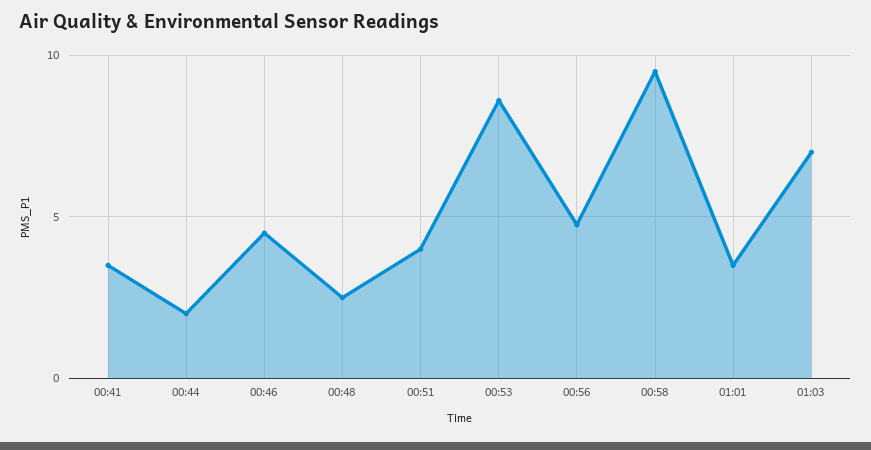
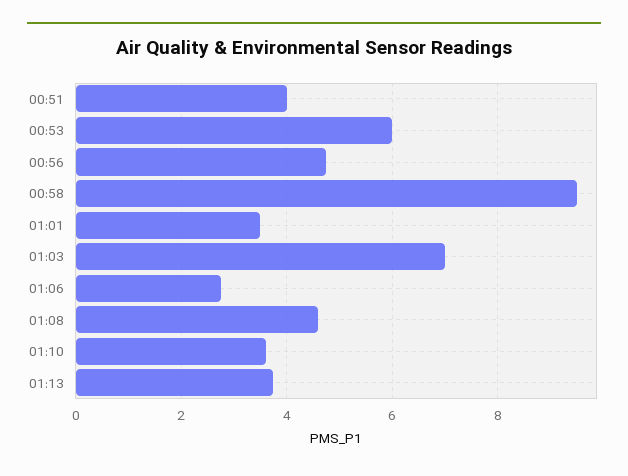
00:41: 3.5 -> none
00:44: 2 -> none
00:46: 4.5 -> none
00:48: 2.5 -> none
00:53: 8.5 -> 6
01:06: none -> 2.8
01:08: none -> 4.6
01:10: none -> 3.6
01:13: none -> 3.8

